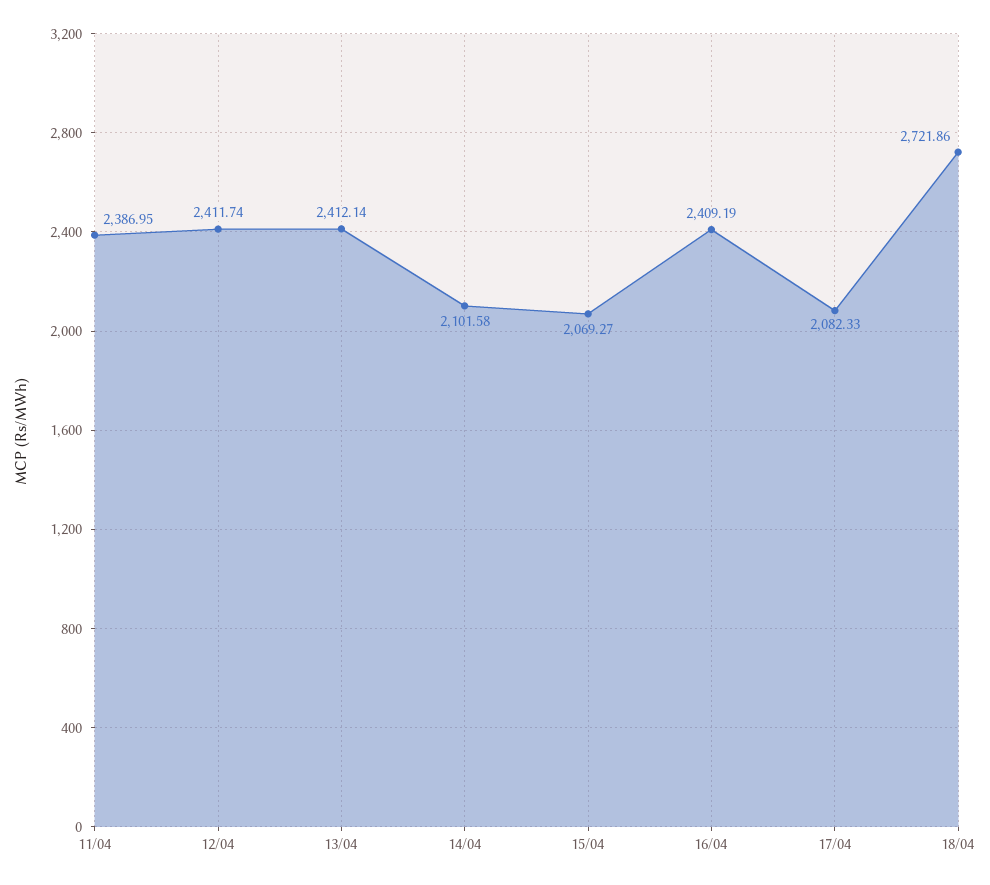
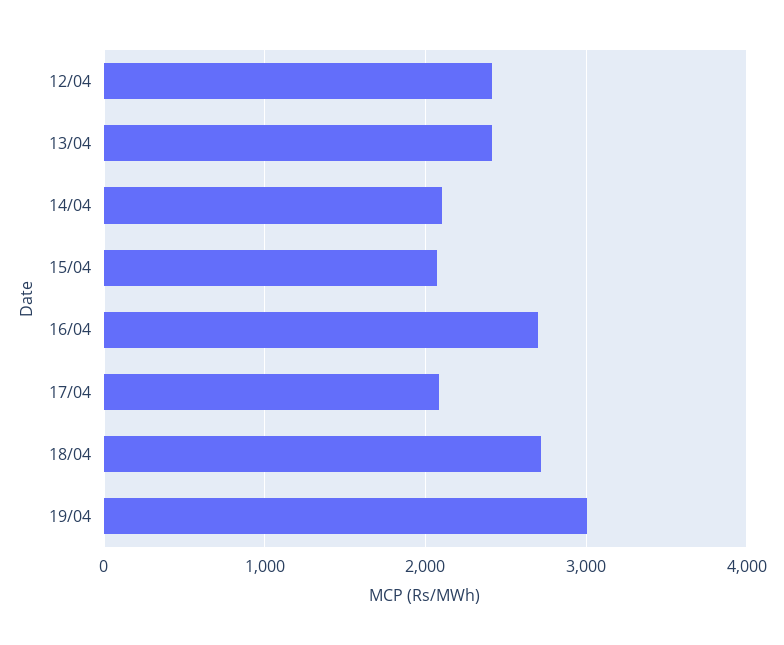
11/04: 2386.95 -> none
16/04: 2409.19 -> 2700
19/04: none -> 3000

